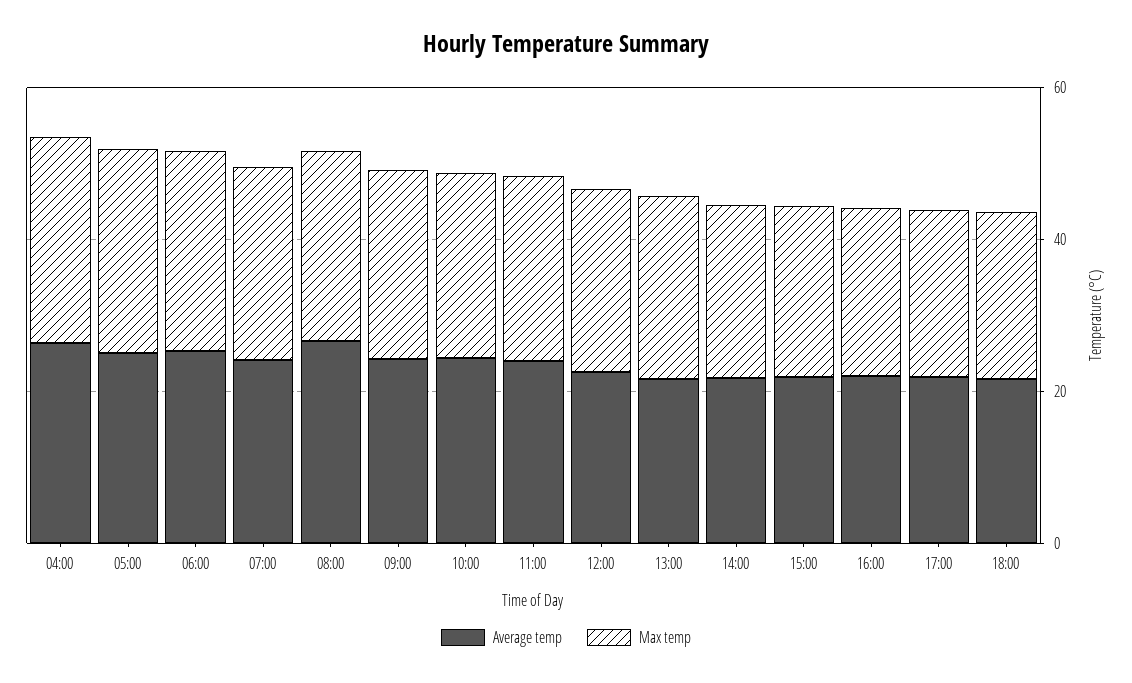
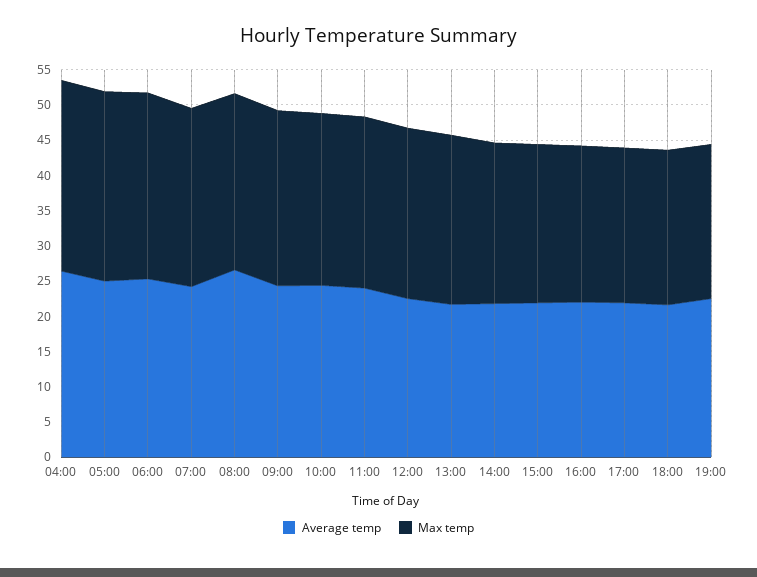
Average temp, 19:00: none -> 22.5
Max temp, 19:00: none -> 22.5

